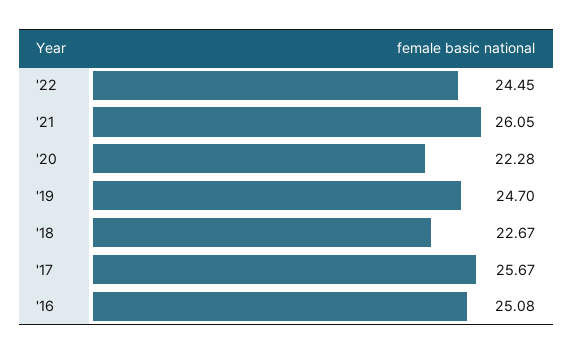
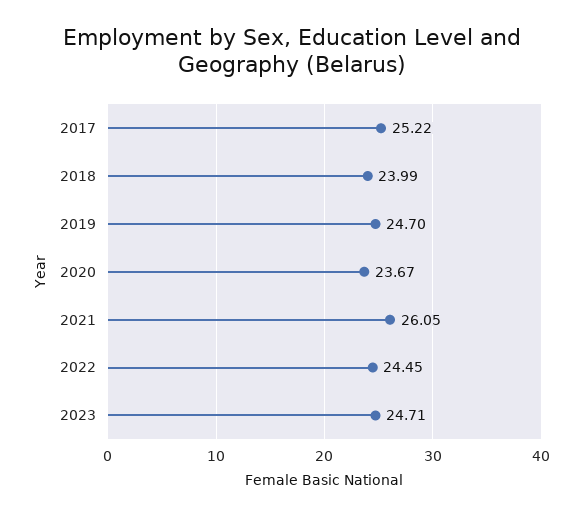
'20: 22.28 -> 23.67
'18: 22.67 -> 23.99
'17: 25.67 -> 25.22
'16: 25.08 -> none
2023: none -> 24.71

